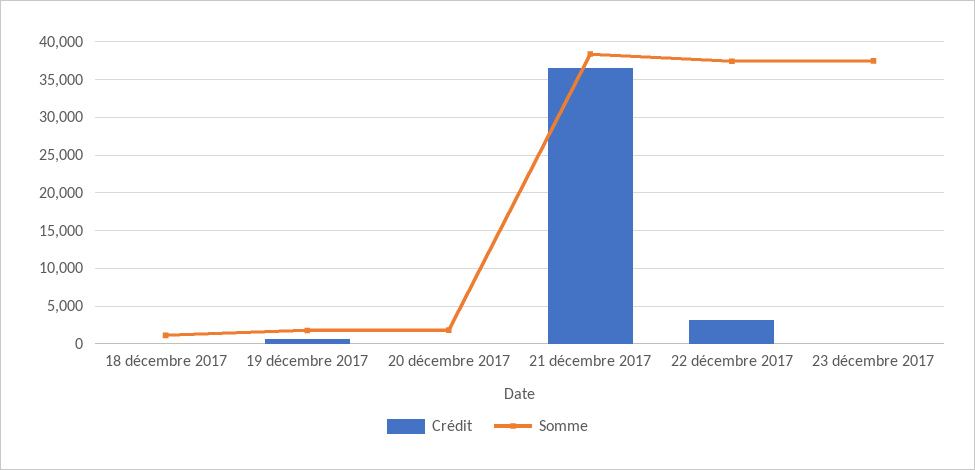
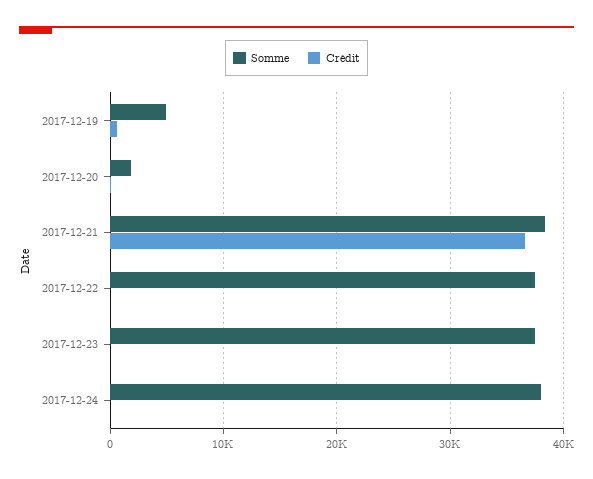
Crédit, 18 décembre 2017: 0 -> none
Somme, 18 décembre 2017: 1000 -> none
Somme, 19 décembre 2017: 2000 -> 5000
Crédit, 22 décembre 2017: 3000 -> 0
Somme, 2017-12-24: none -> 38000
Crédit, 2017-12-24: none -> 0

